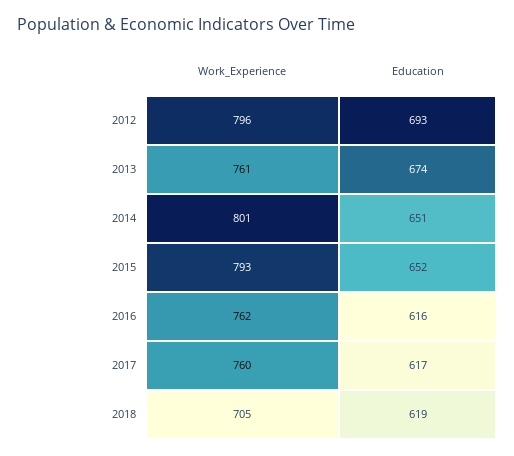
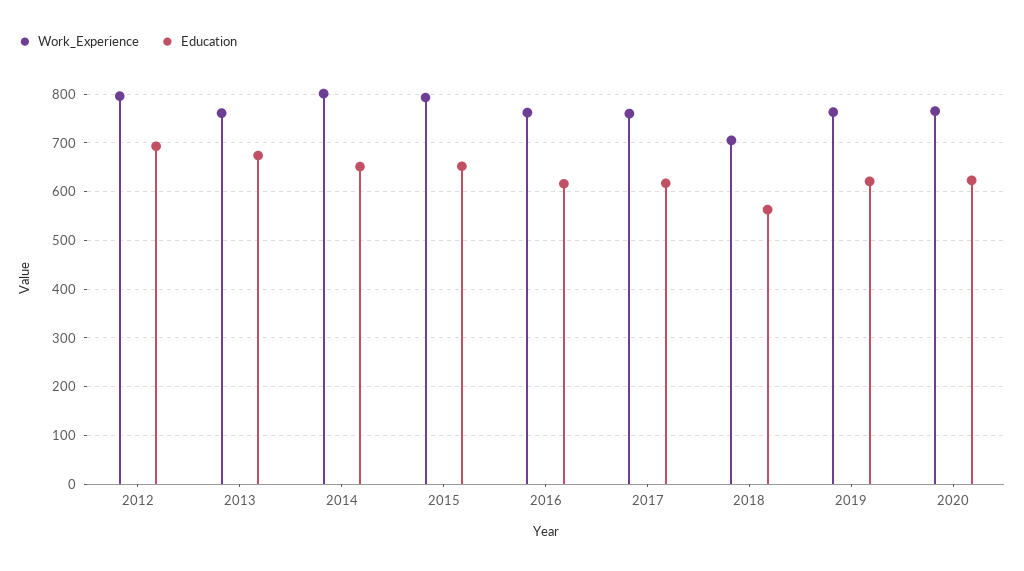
Education, 2018: 619 -> 560
Work_Experience, 2019: none -> 760
Education, 2019: none -> 620
Work_Experience, 2020: none -> 760
Education, 2020: none -> 620

